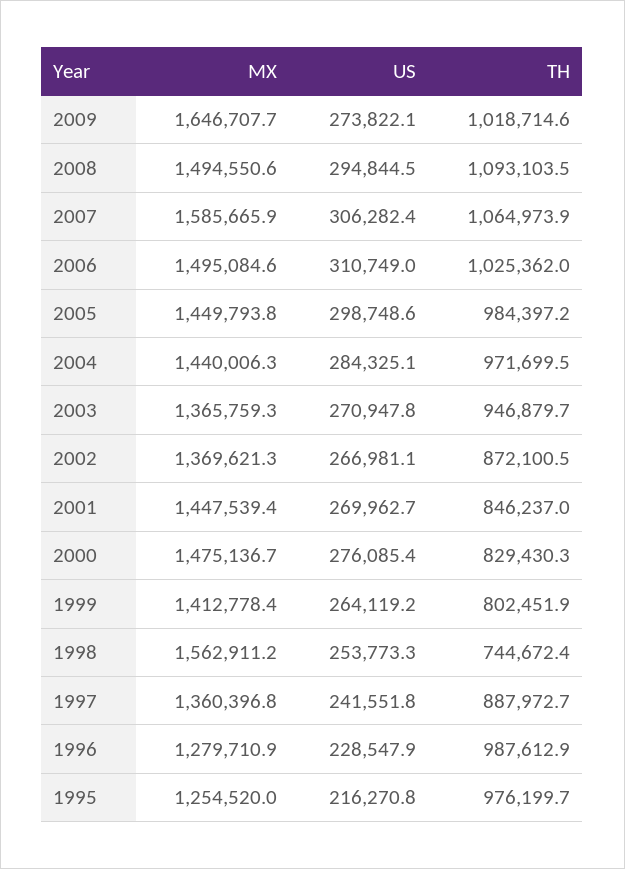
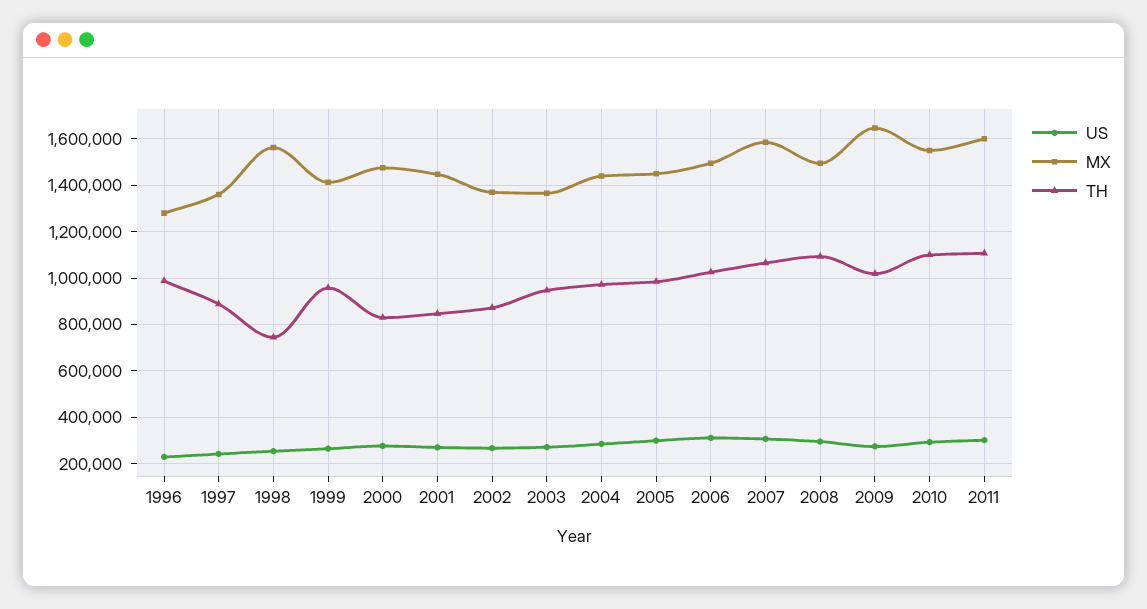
TH, 1999: 802451.9 -> 950000
MX, 1995: 1254520 -> none
US, 1995: 216270.8 -> none
TH, 1995: 976199.7 -> none
US, 2010: none -> 300000
MX, 2010: none -> 1550000
TH, 2010: none -> 1100000
US, 2011: none -> 300000
MX, 2011: none -> 1600000
TH, 2011: none -> 1100000

